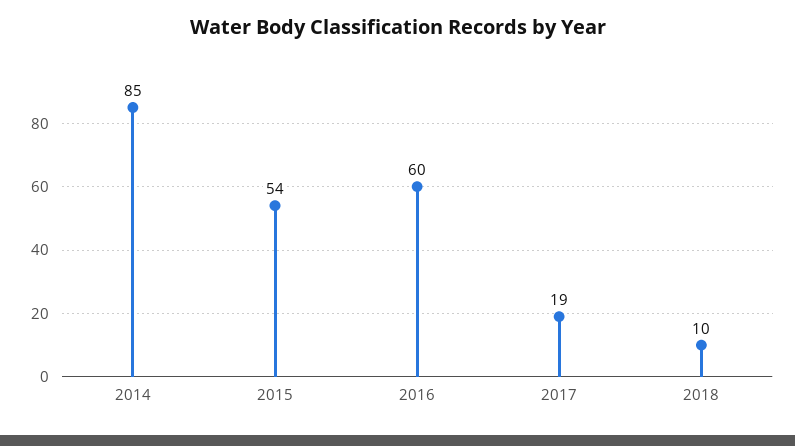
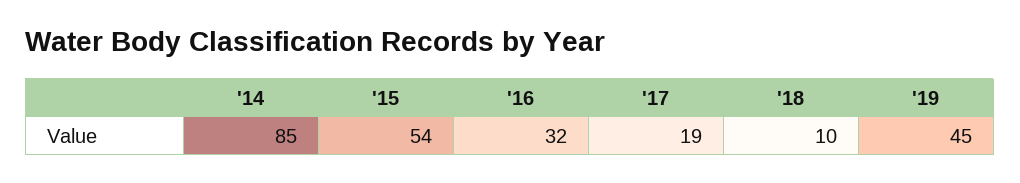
2016: 60 -> 32
'19: none -> 45

